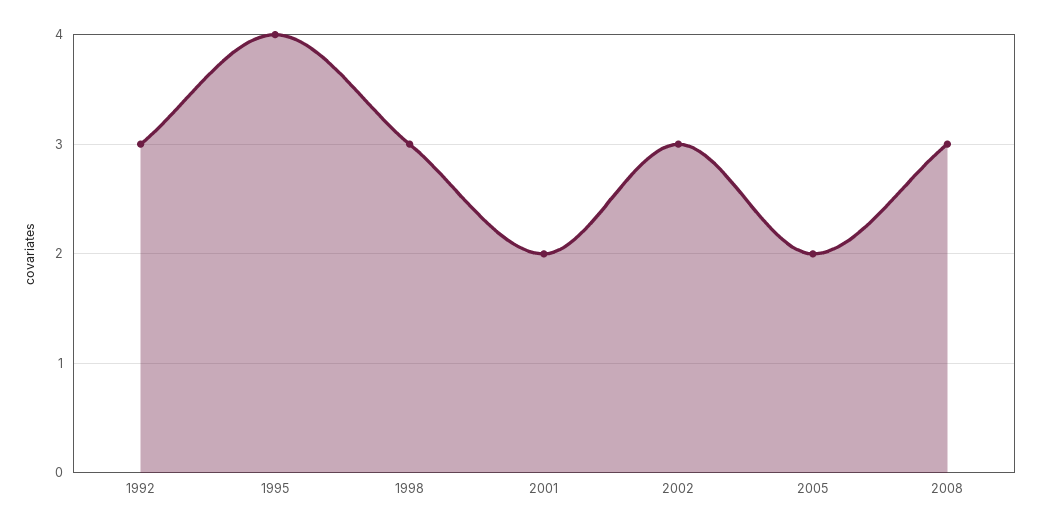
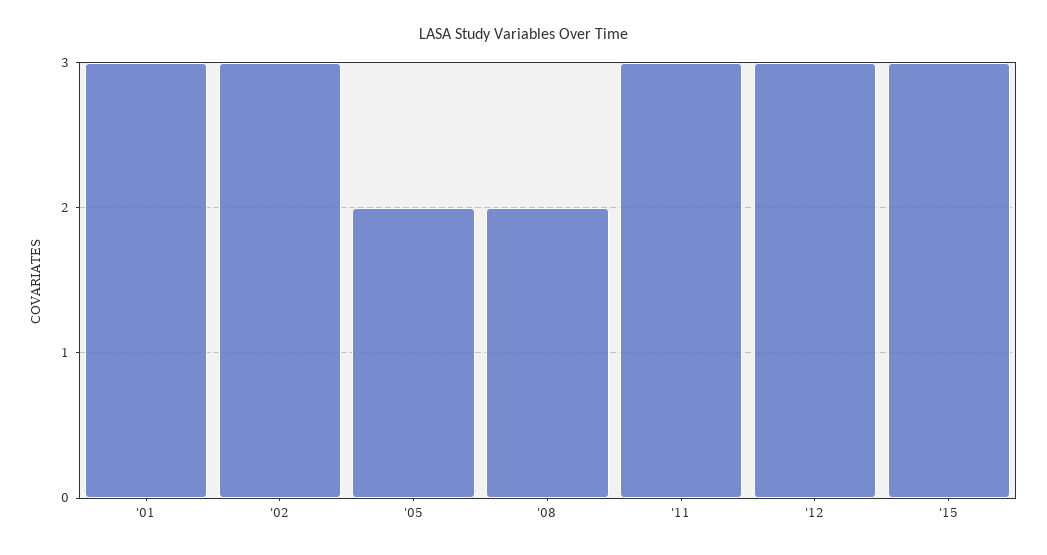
1992: 3 -> none
1995: 4 -> none
1998: 3 -> none
2001: 2 -> 3
2008: 3 -> 2
'11: none -> 3
'12: none -> 3
'15: none -> 3

